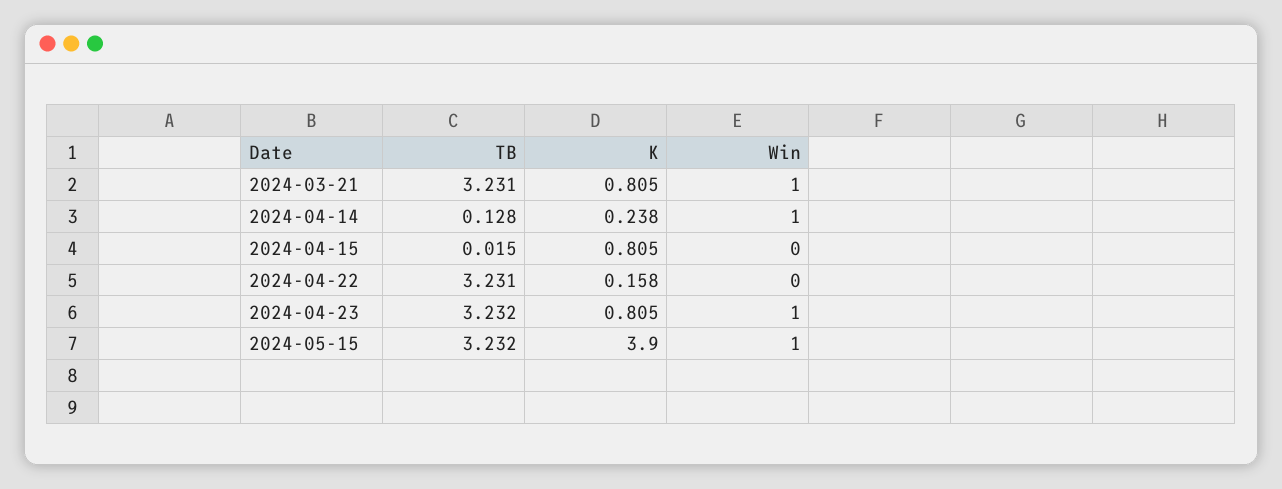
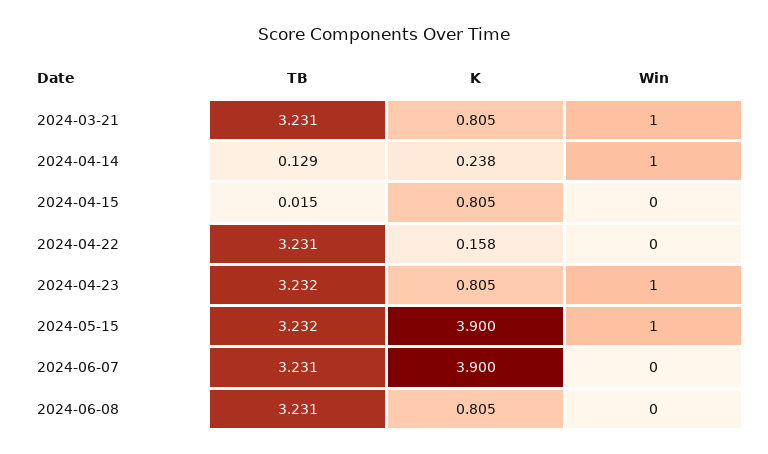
TB, 2024-04-14: 0.128 -> 0.129
TB, 2024-06-07: none -> 3.231
K, 2024-06-07: none -> 3.9
Win, 2024-06-07: none -> 0
TB, 2024-06-08: none -> 3.231
K, 2024-06-08: none -> 0.805
Win, 2024-06-08: none -> 0

